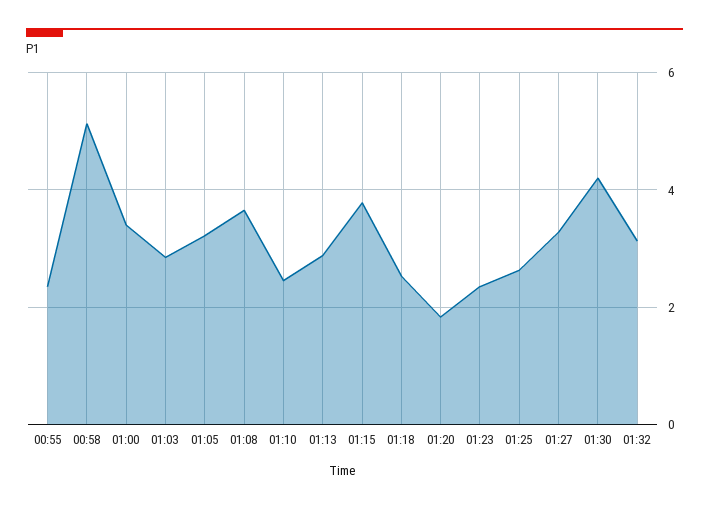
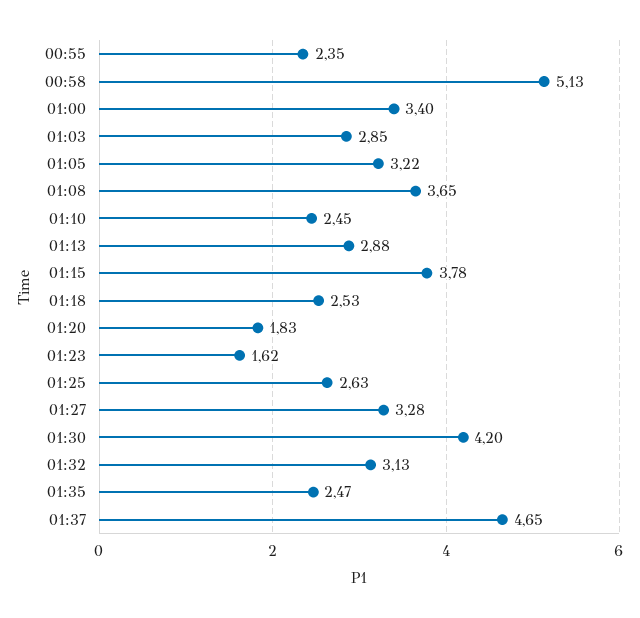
01:23: 2.4 -> 1.62
01:35: none -> 2.47
01:37: none -> 4.65

